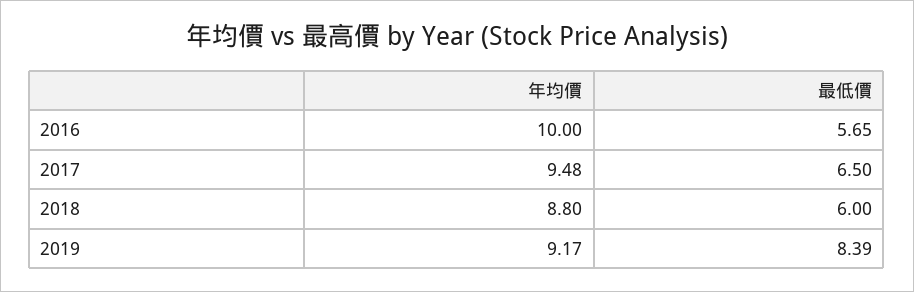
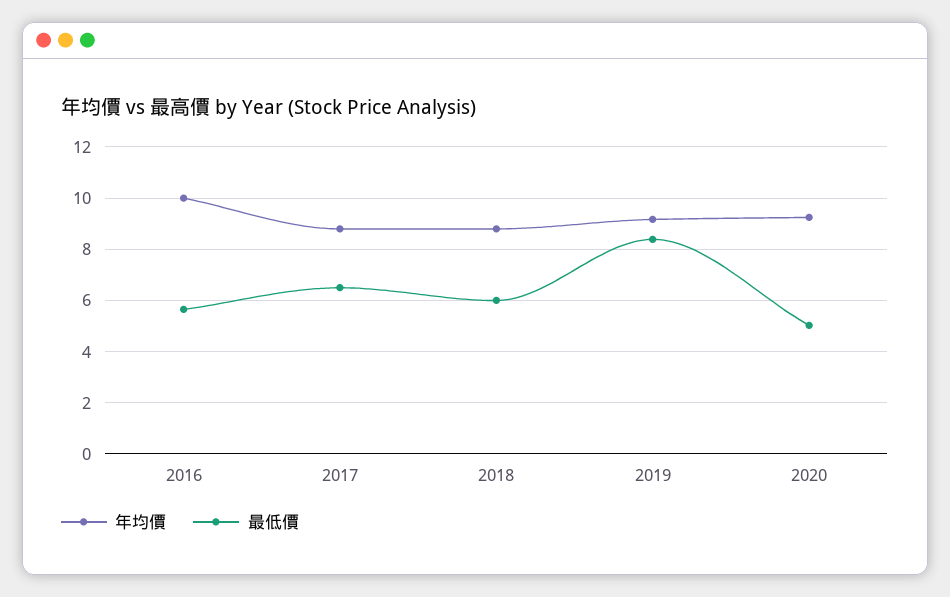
年均價, 2017: 9.48 -> 8.75
年均價, 2020: none -> 9.25
最低價, 2020: none -> 5

